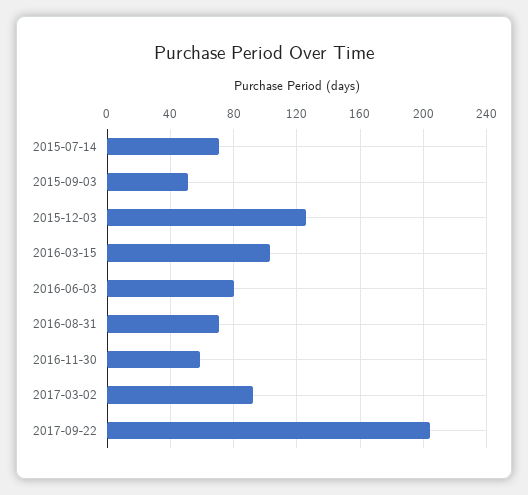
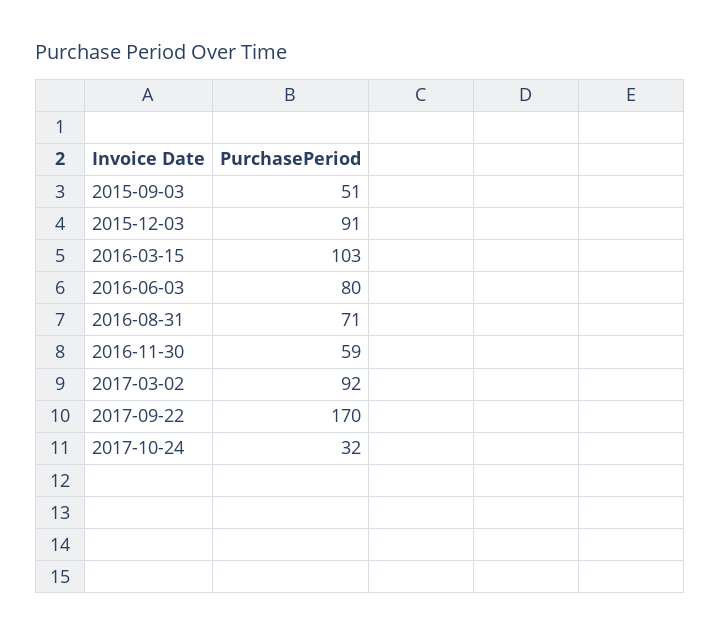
2015-07-14: 70 -> none
2015-12-03: 125 -> 91
2017-09-22: 205 -> 170
2017-10-24: none -> 32

